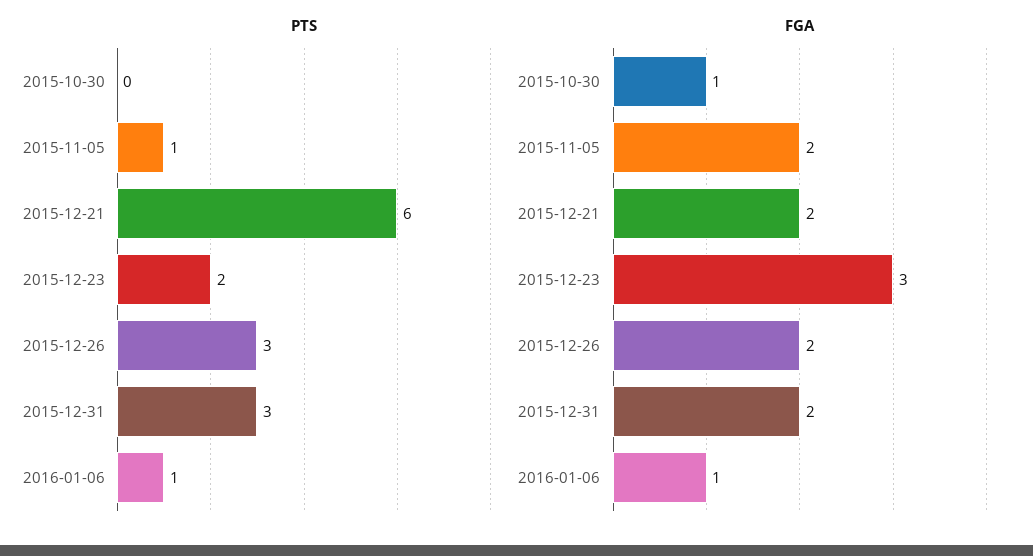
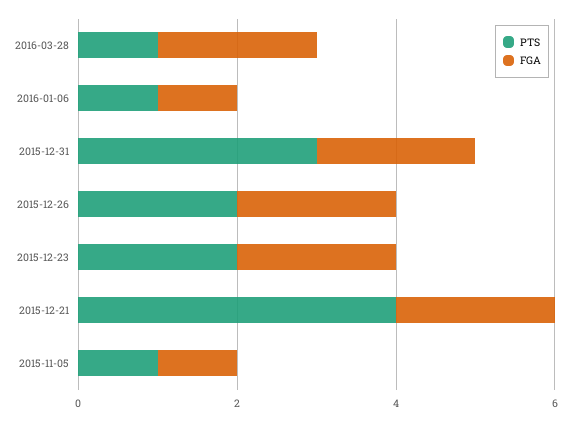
PTS, 2015-10-30: 0 -> none
PTS, 2015-12-21: 6 -> 4
PTS, 2015-12-26: 3 -> 2
FGA, 2015-10-30: 1 -> none
FGA, 2015-11-05: 2 -> 1
FGA, 2015-12-23: 3 -> 2
PTS, 2016-03-28: none -> 1
FGA, 2016-03-28: none -> 2

